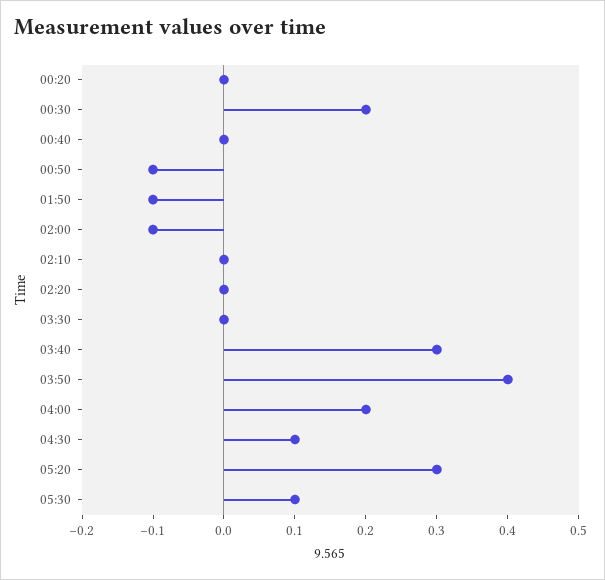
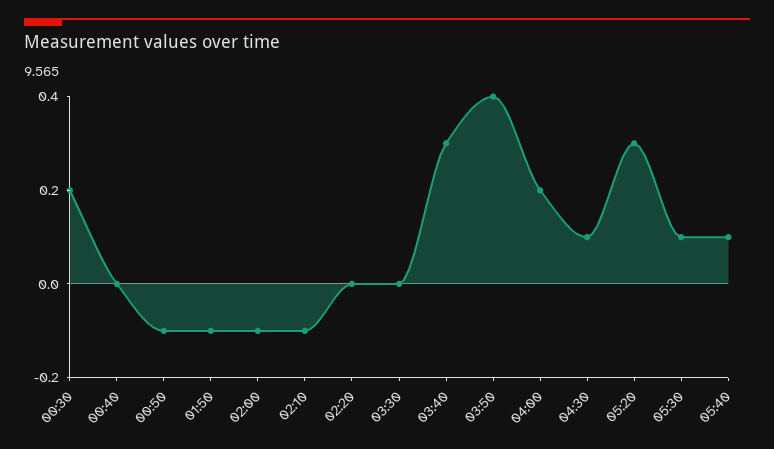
00:20: 0 -> none
02:10: 0 -> -0.1
05:40: none -> 0.1

